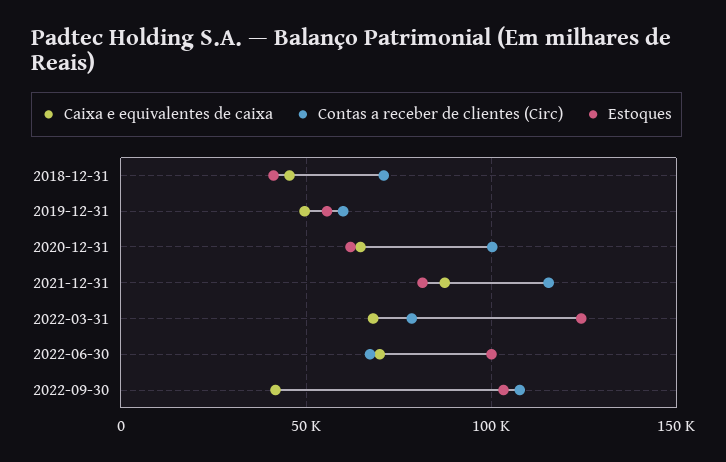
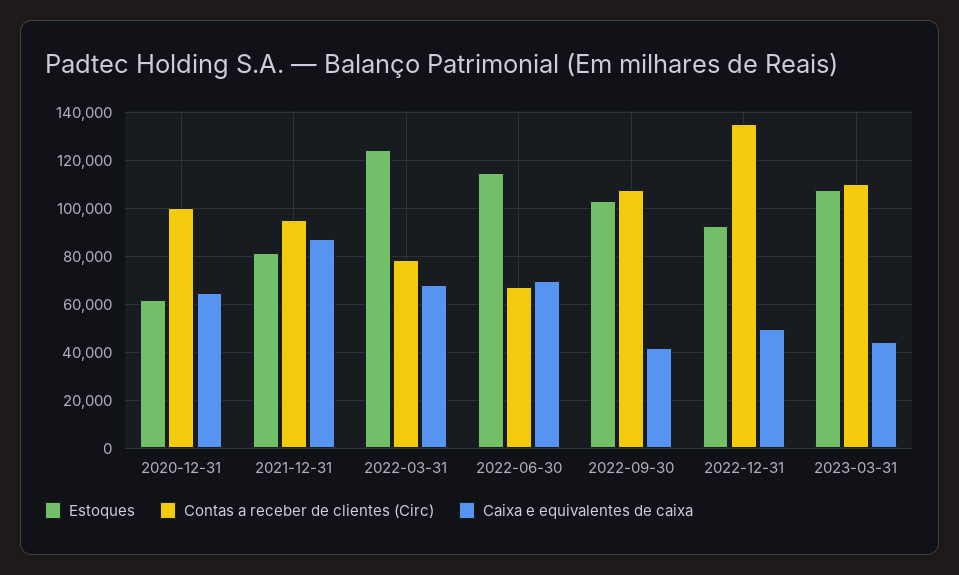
Caixa e equivalentes de caixa, 2018-12-31: 45000 -> none
Contas a receber de clientes (Circ), 2018-12-31: 70000 -> none
Estoques, 2018-12-31: 40000 -> none
Caixa e equivalentes de caixa, 2019-12-31: 50000 -> none
Contas a receber de clientes (Circ), 2019-12-31: 60000 -> none
Estoques, 2019-12-31: 55000 -> none
Contas a receber de clientes (Circ), 2021-12-31: 115000 -> 95000
Estoques, 2022-06-30: 100000 -> 115000
Estoques, 2022-12-31: none -> 92500
Contas a receber de clientes (Circ), 2022-12-31: none -> 135000
Caixa e equivalentes de caixa, 2022-12-31: none -> 50000
Estoques, 2023-03-31: none -> 107500
Contas a receber de clientes (Circ), 2023-03-31: none -> 110000
Caixa e equivalentes de caixa, 2023-03-31: none -> 45000

